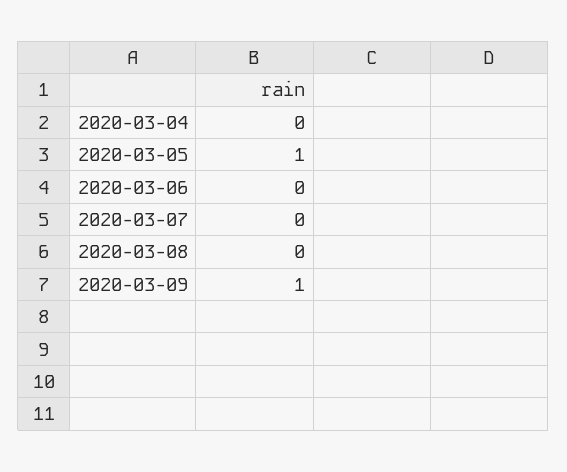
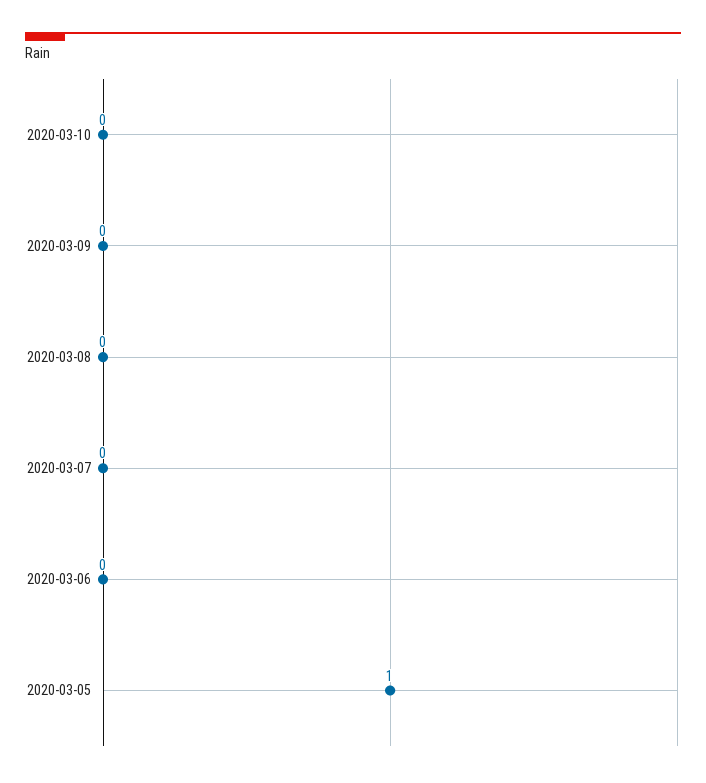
2020-03-04: 0 -> none
2020-03-09: 1 -> 0
2020-03-10: none -> 0

